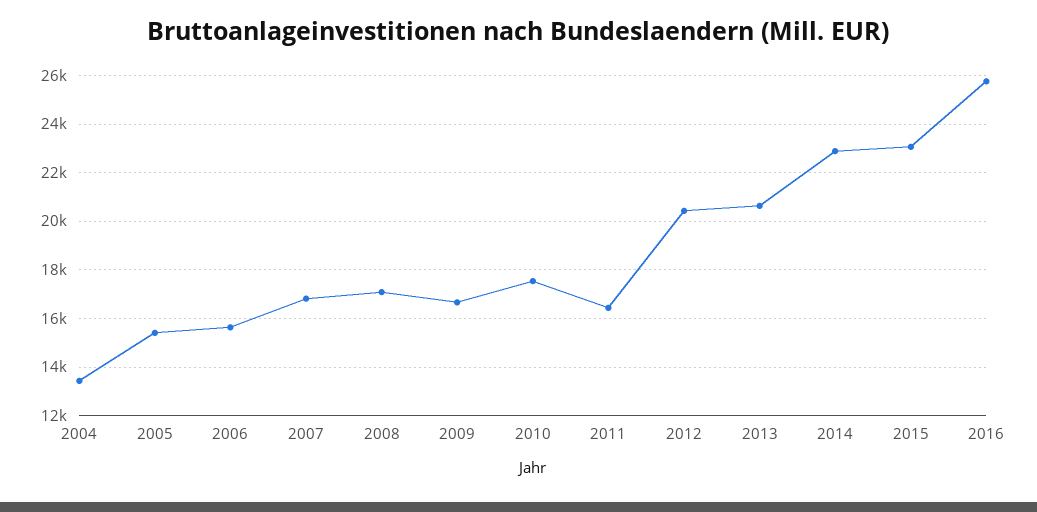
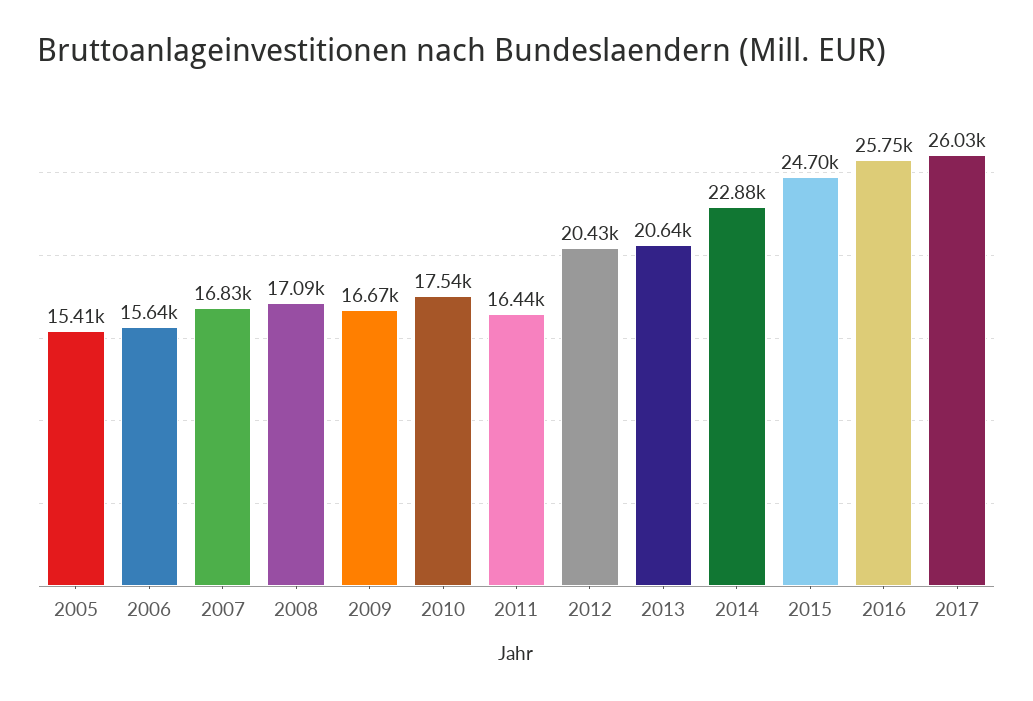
2004: 13500 -> none
2015: 23000 -> 24700
2017: none -> 26030

